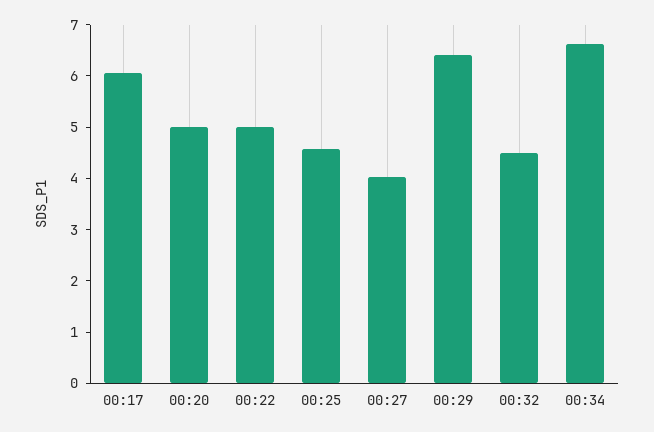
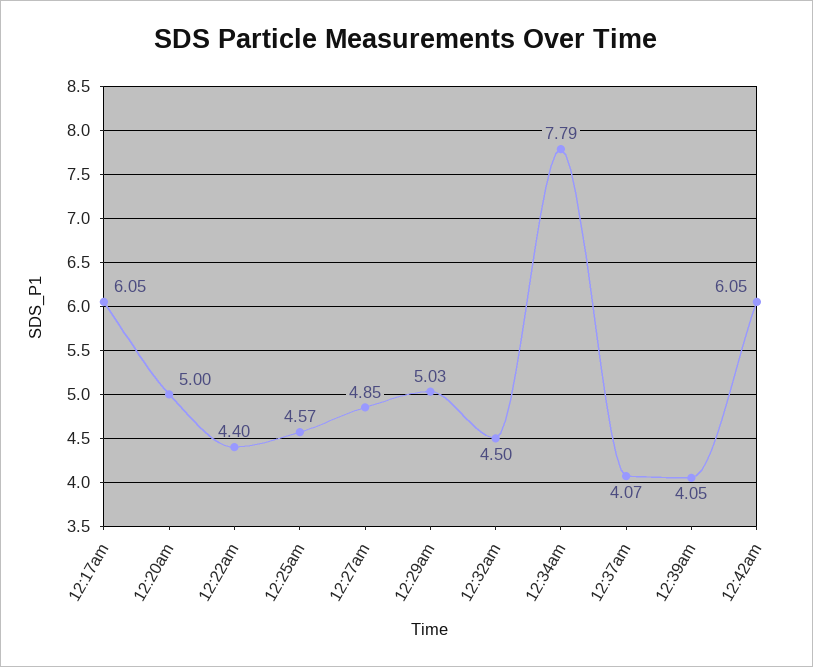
00:22: 5 -> 4.4
00:27: 4 -> 4.85
00:29: 6.4 -> 5.03
00:34: 6.6 -> 7.79
12:37am: none -> 4.07
12:39am: none -> 4.05
12:42am: none -> 6.05

